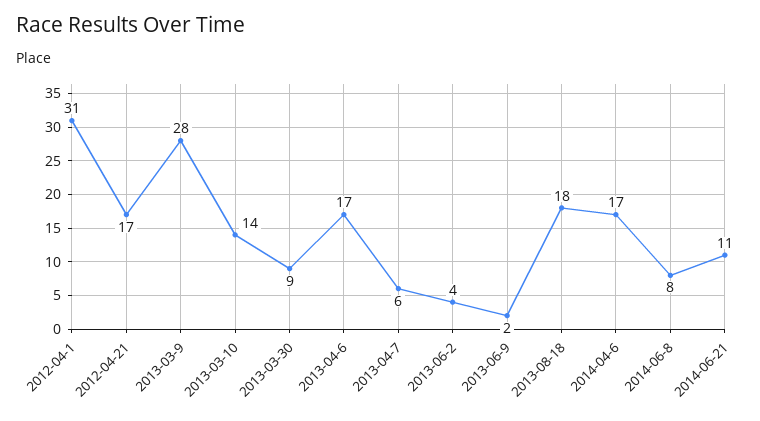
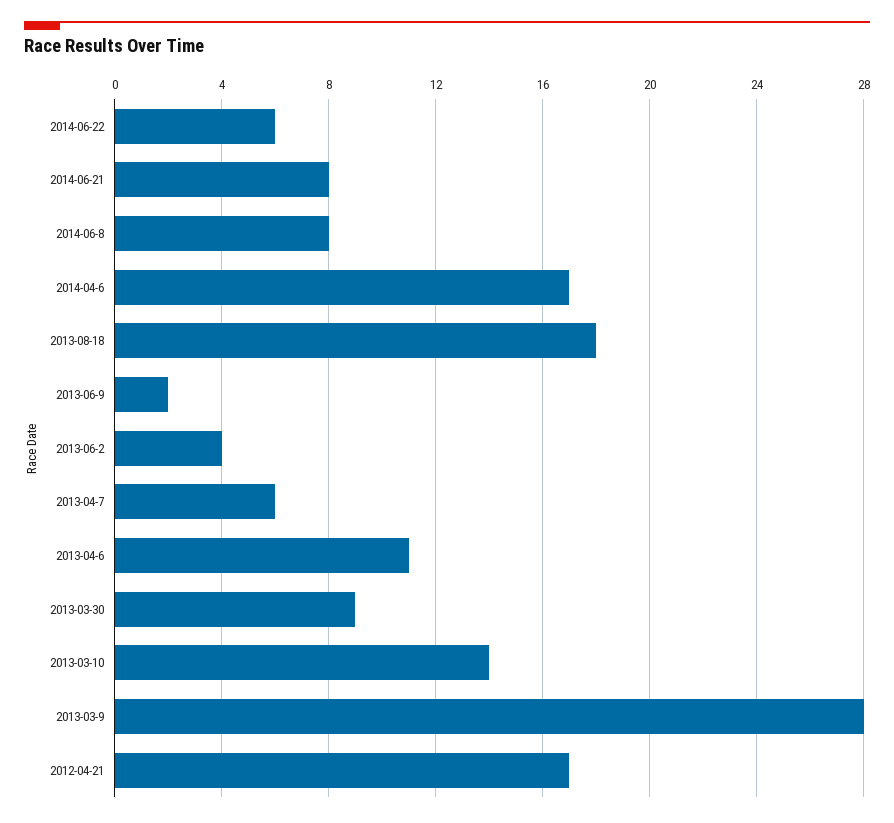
2012-04-1: 31 -> none
2013-04-6: 17 -> 11
2014-06-21: 11 -> 8
2014-06-22: none -> 6

